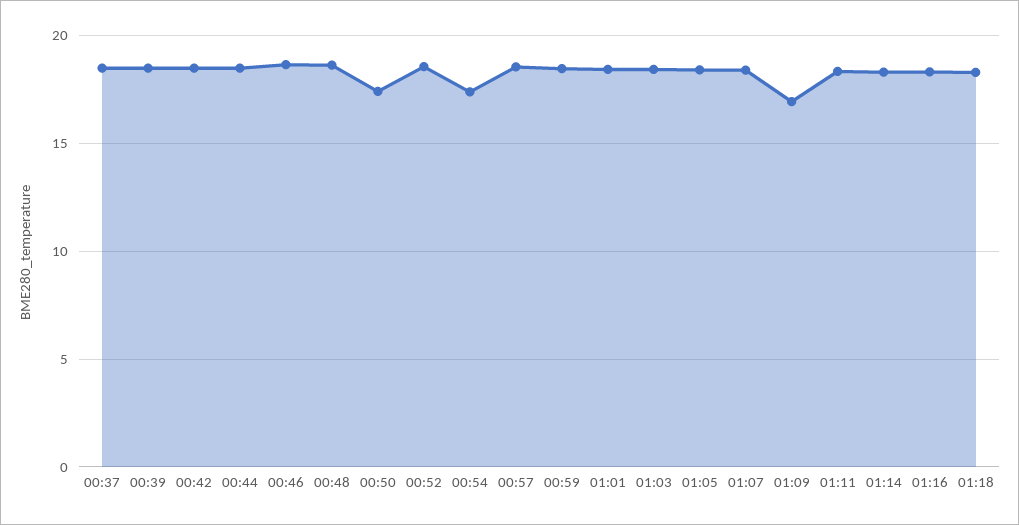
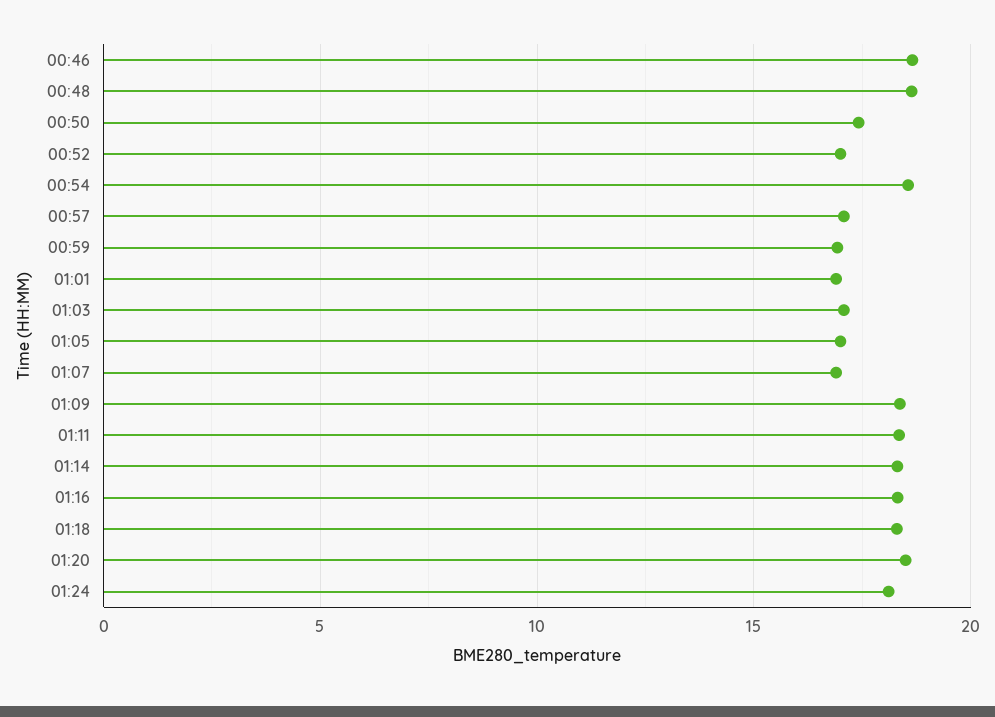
00:37: 18.5 -> none
00:39: 18.5 -> none
00:42: 18.5 -> none
00:44: 18.5 -> none
00:52: 18.5 -> 17
00:54: 17.5 -> 18.5
00:57: 18.5 -> 17
00:59: 18.5 -> 17
01:01: 18.5 -> 17
01:03: 18.5 -> 17
01:05: 18.5 -> 17
01:07: 18.5 -> 17
01:09: 17 -> 18.5
01:20: none -> 18.5
01:24: none -> 18

